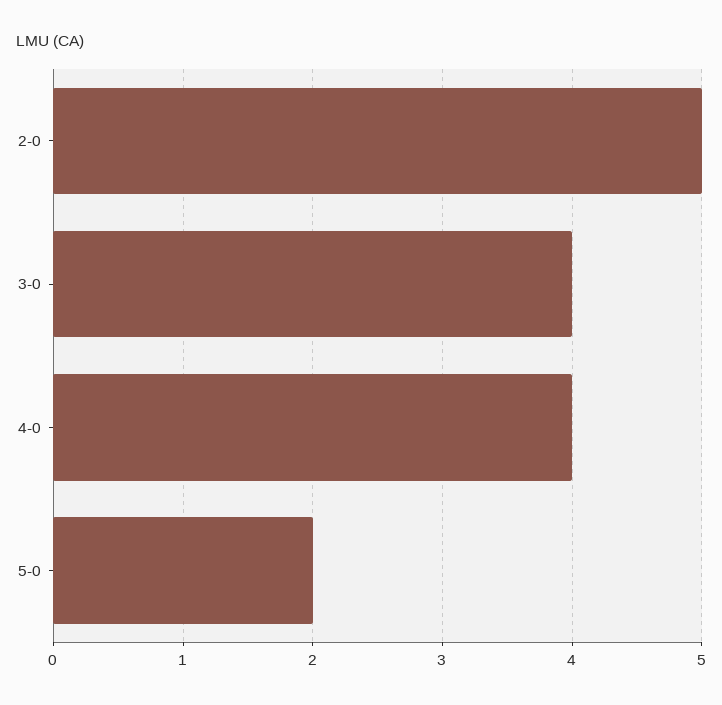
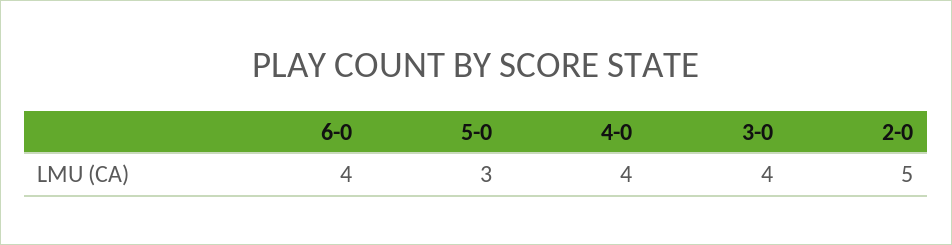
5-0: 2 -> 3
6-0: none -> 4

